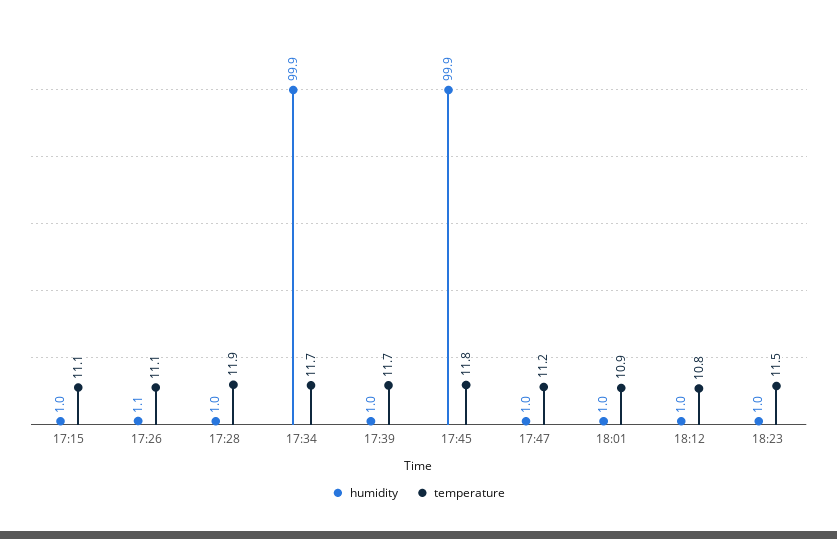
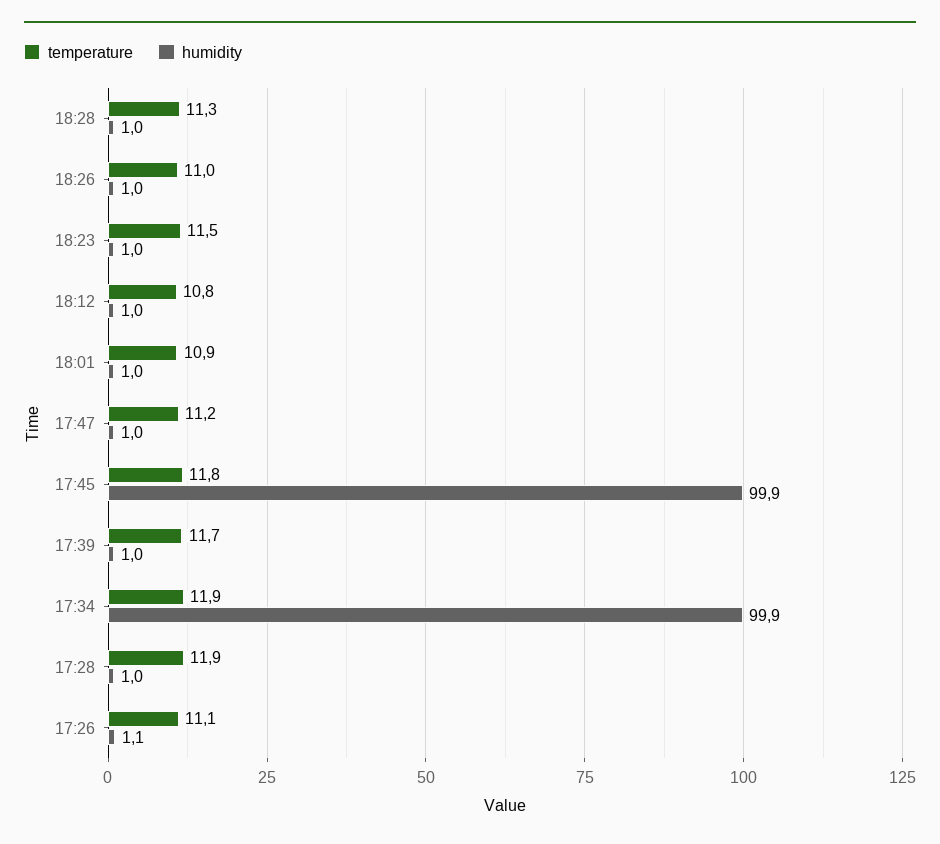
humidity, 17:15: 1 -> none
temperature, 17:15: 11.1 -> none
temperature, 17:34: 11.7 -> 11.9
temperature, 18:28: none -> 11.3
humidity, 18:28: none -> 1
temperature, 18:26: none -> 11
humidity, 18:26: none -> 1

